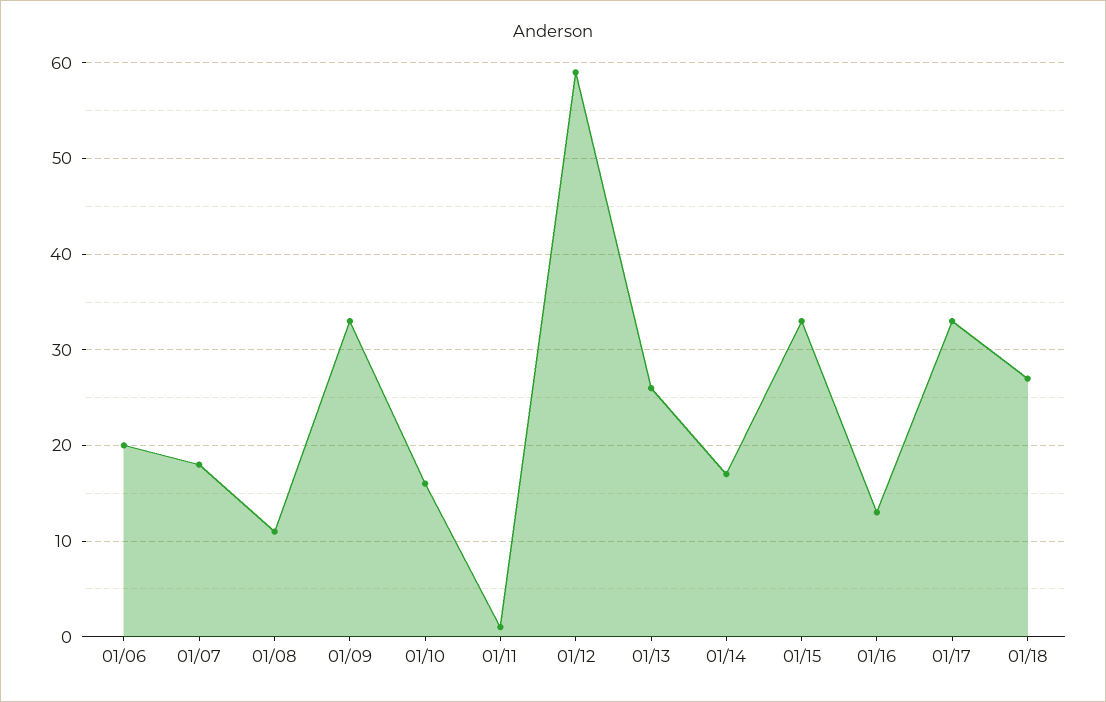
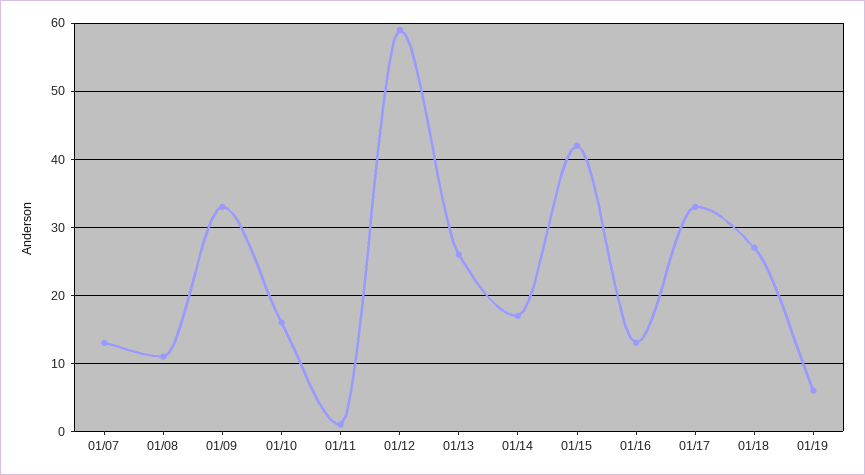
01/06: 20 -> none
01/07: 18 -> 13
01/15: 33 -> 42
01/19: none -> 6

